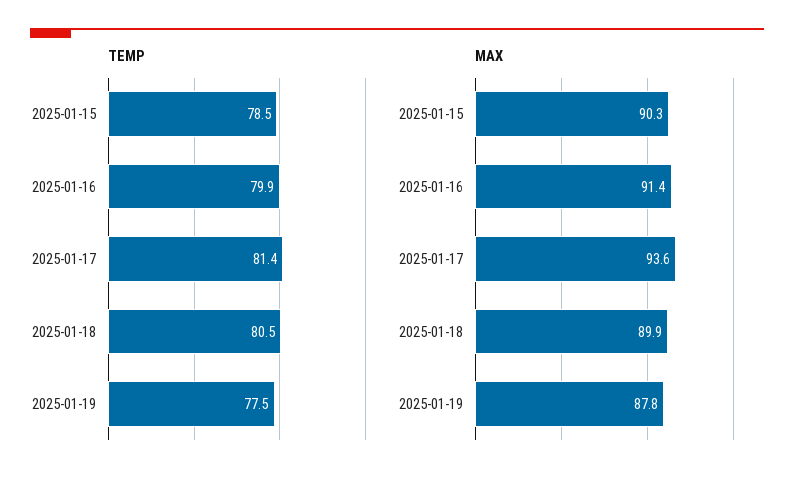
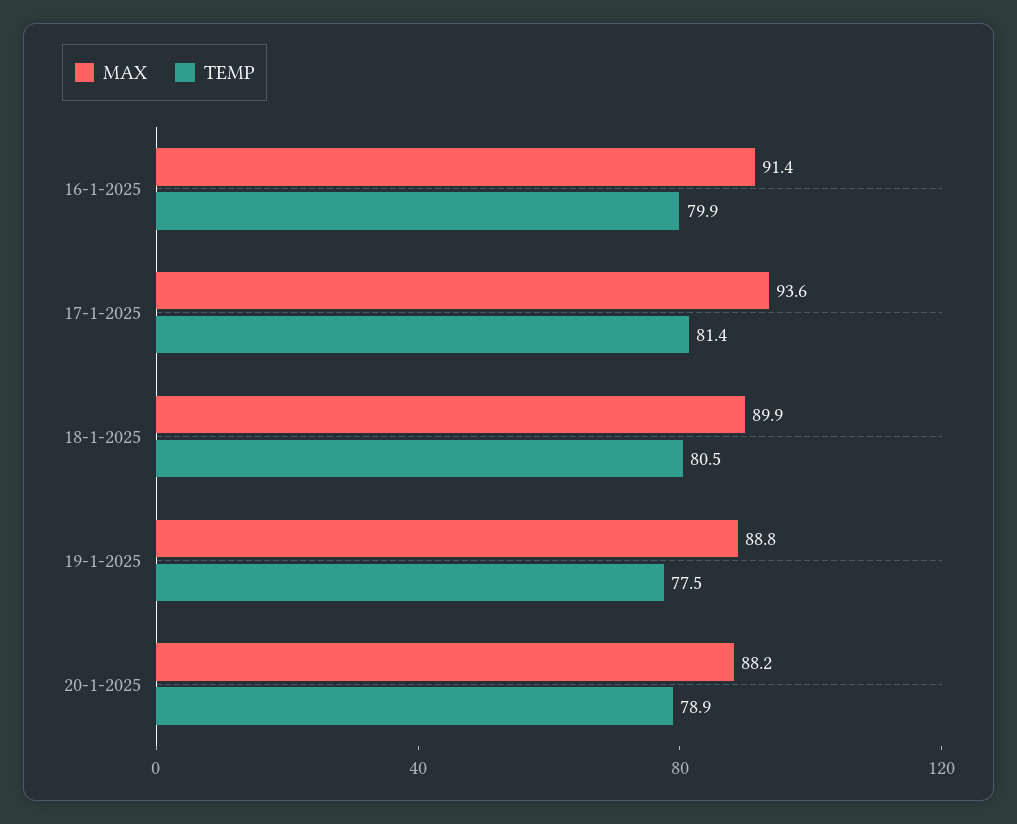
TEMP, 2025-01-15: 78.5 -> none
MAX, 2025-01-15: 90.3 -> none
MAX, 2025-01-19: 87.8 -> 88.8
MAX, 20-1-2025: none -> 88.2
TEMP, 20-1-2025: none -> 78.9

